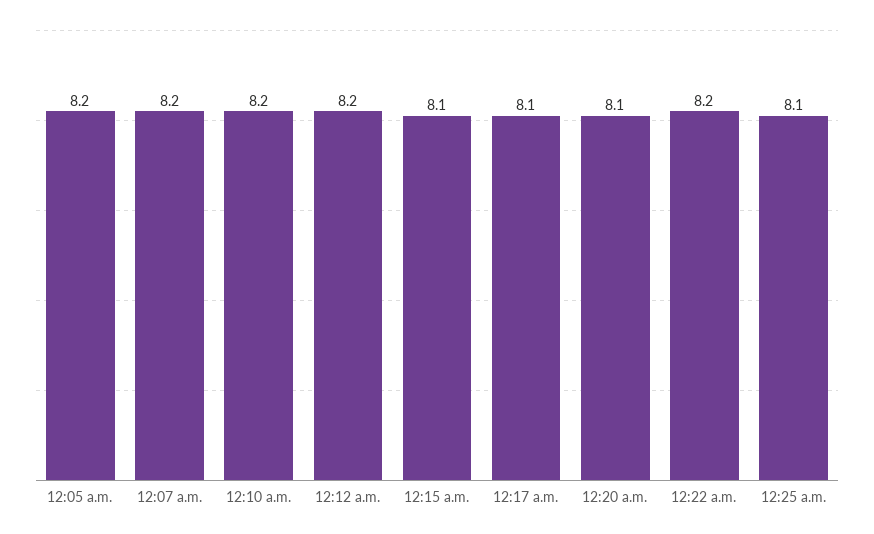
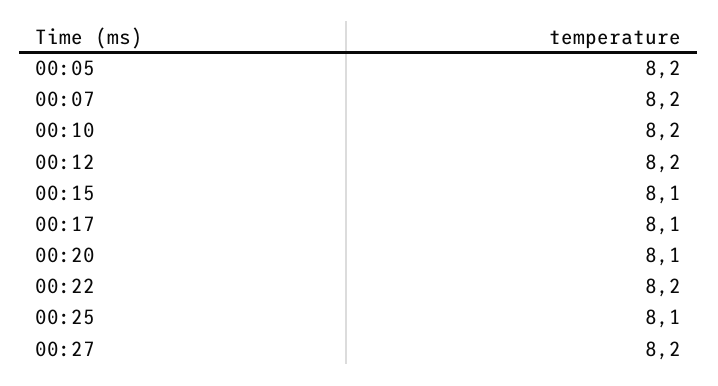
00:27: none -> 8.2

